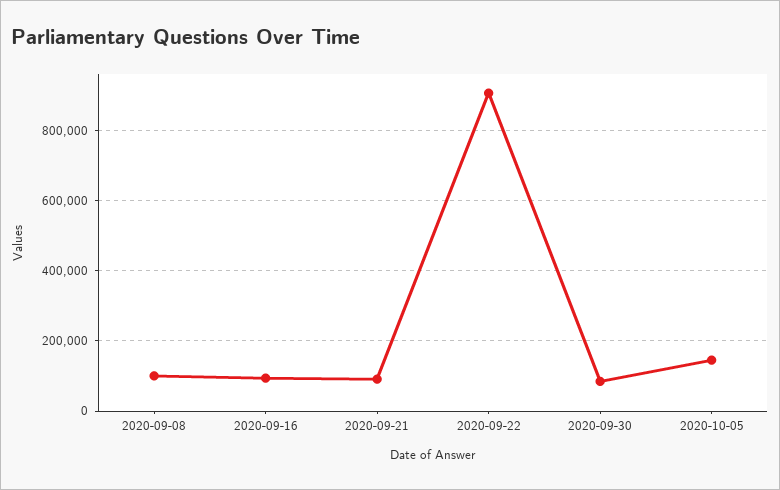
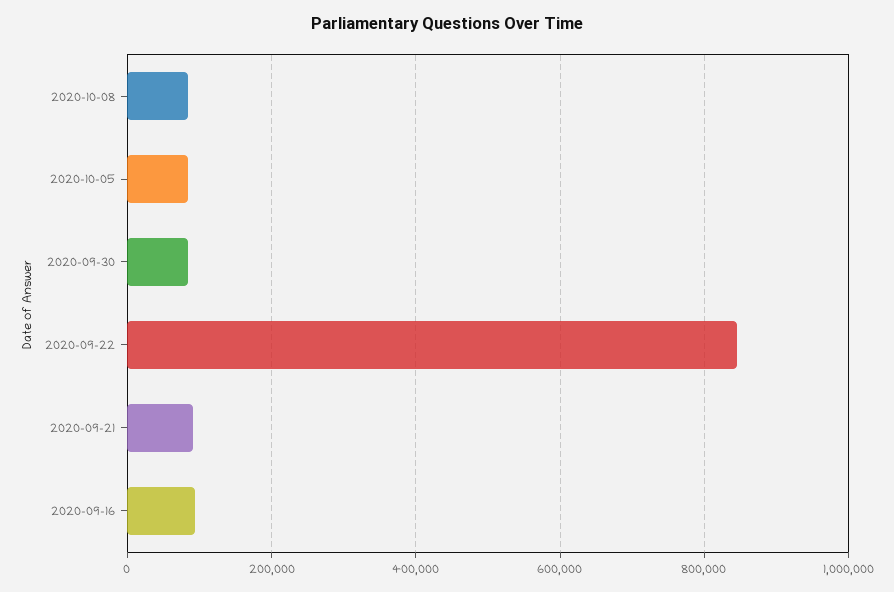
2020-09-08: 100000 -> none
2020-09-22: 900000 -> 840000
2020-10-05: 140000 -> 80000
2020-10-08: none -> 80000

